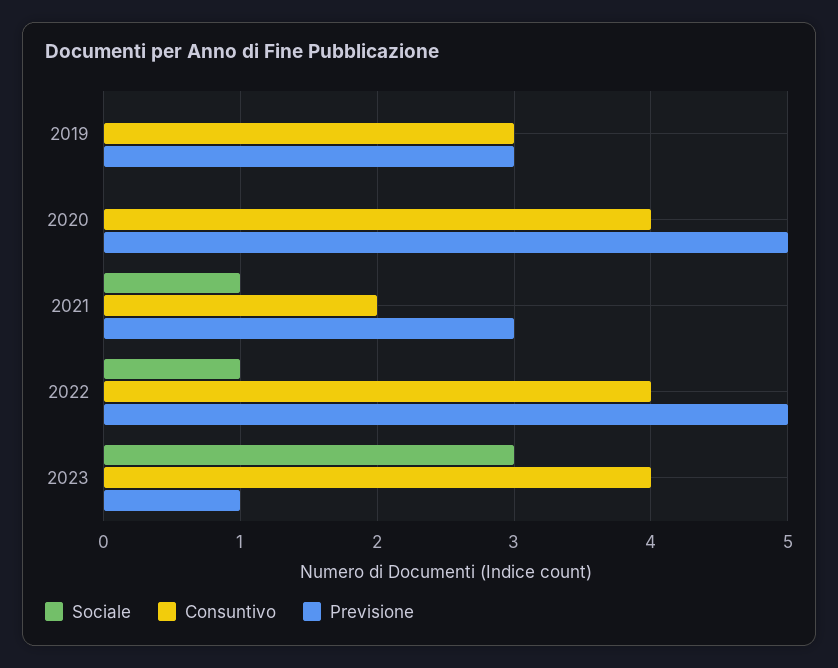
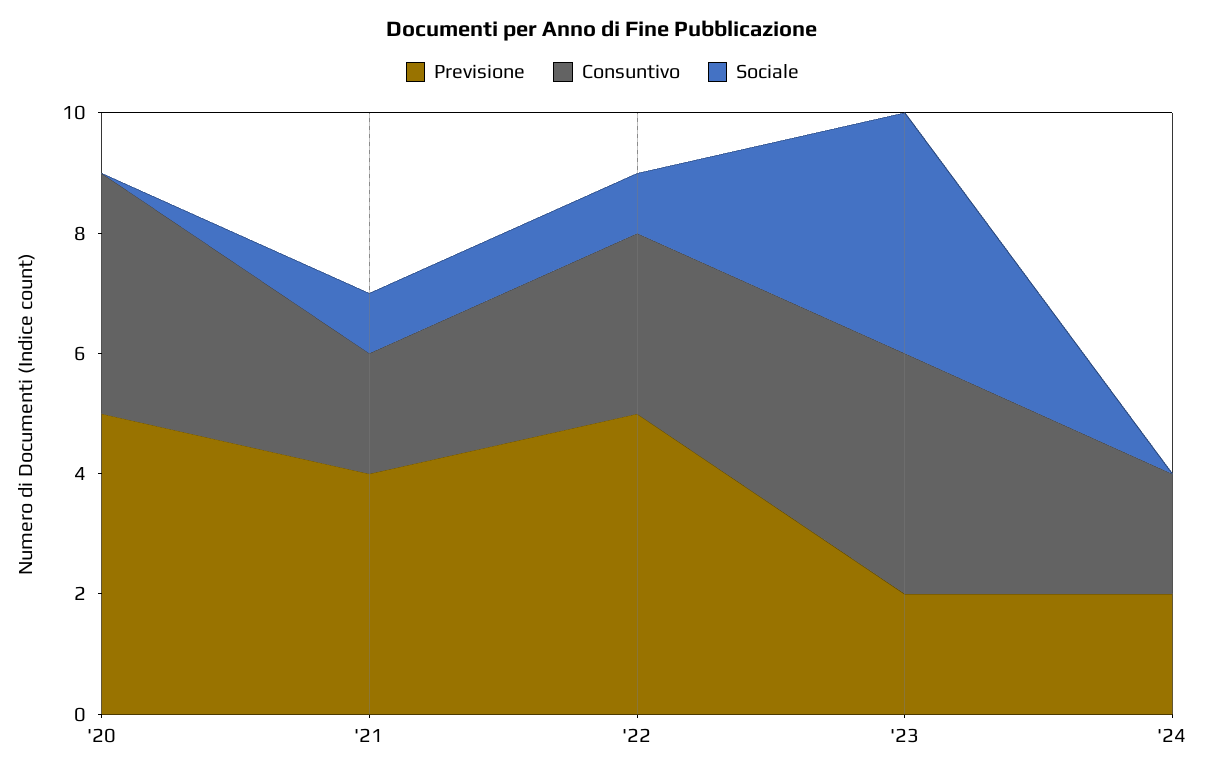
Sociale, 2019: 0 -> none
Consuntivo, 2019: 3 -> none
Previsione, 2019: 3 -> none
Previsione, 2021: 3 -> 4
Consuntivo, 2022: 4 -> 3
Sociale, 2023: 3 -> 4
Previsione, 2023: 1 -> 2
Previsione, '24: none -> 2
Consuntivo, '24: none -> 2
Sociale, '24: none -> 0

